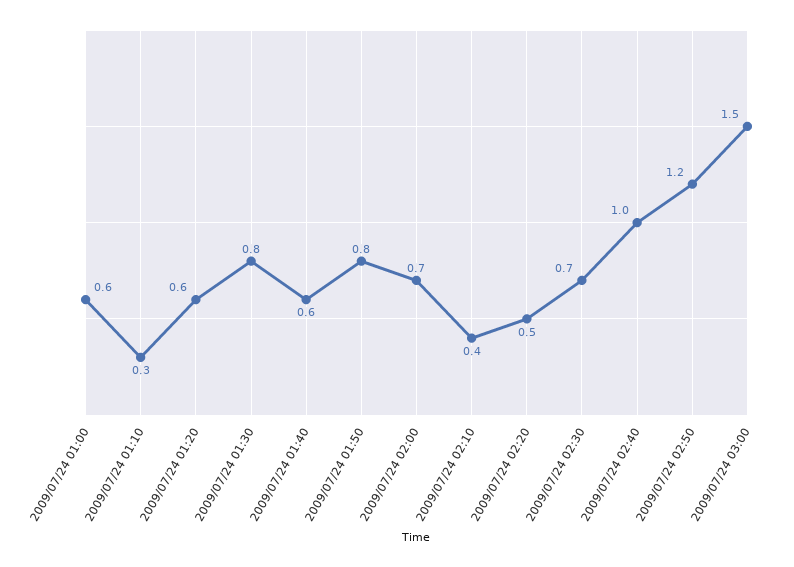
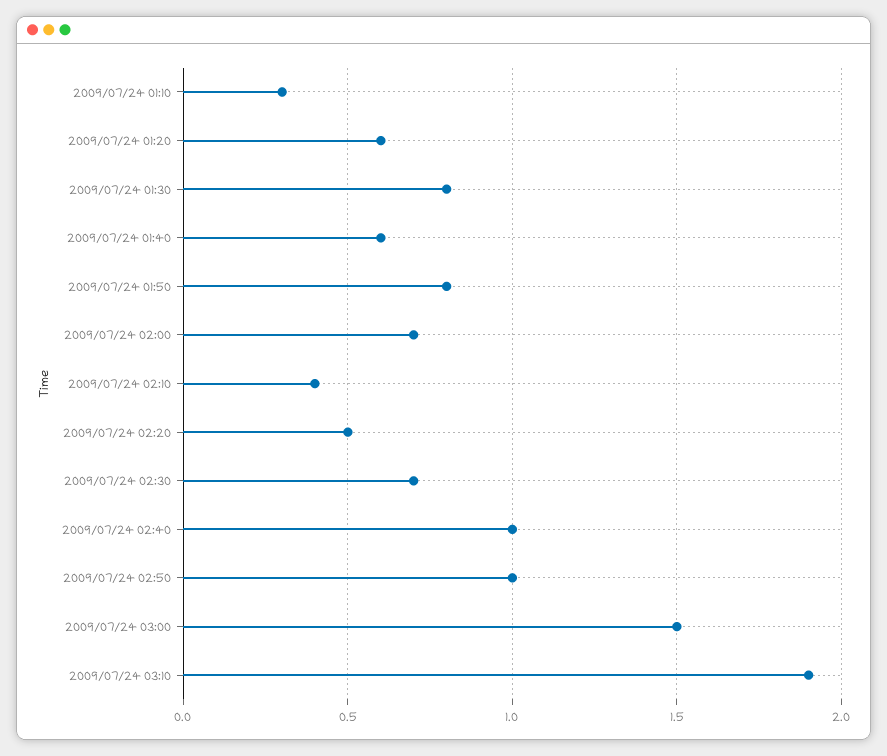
2009/07/24 01:00: 0.6 -> none
2009/07/24 02:50: 1.2 -> 1
2009/07/24 03:10: none -> 1.9

